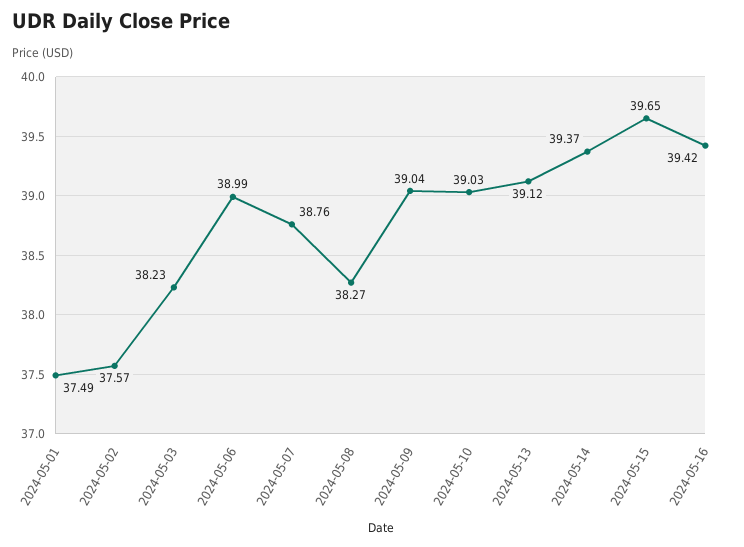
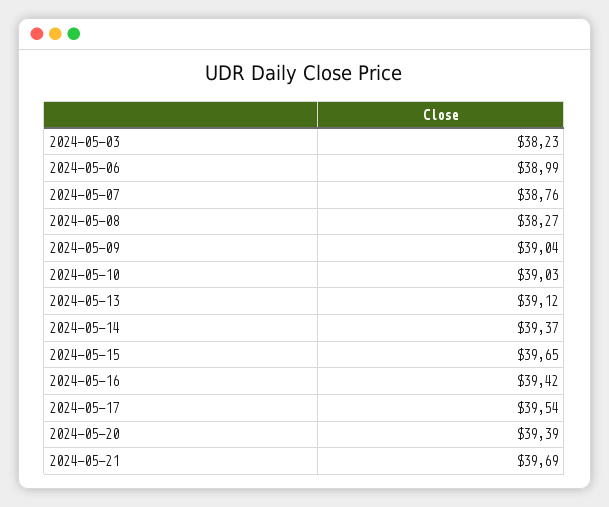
2024-05-01: 37.49 -> none
2024-05-02: 37.57 -> none
2024-05-17: none -> 39.54
2024-05-20: none -> 39.39
2024-05-21: none -> 39.69

